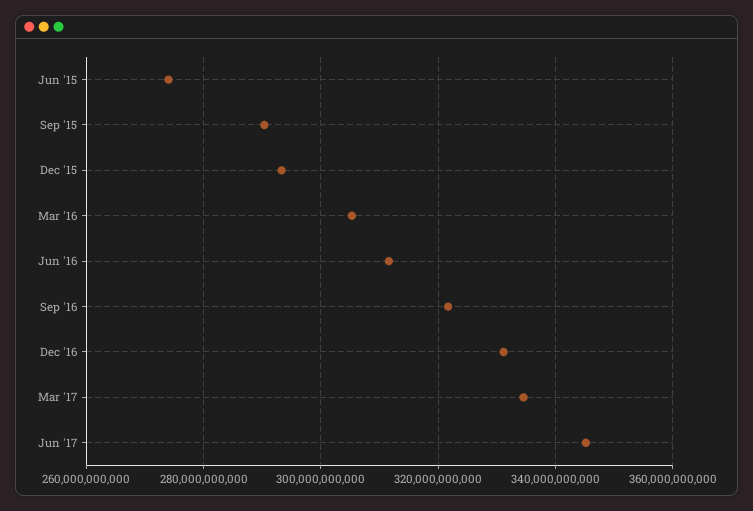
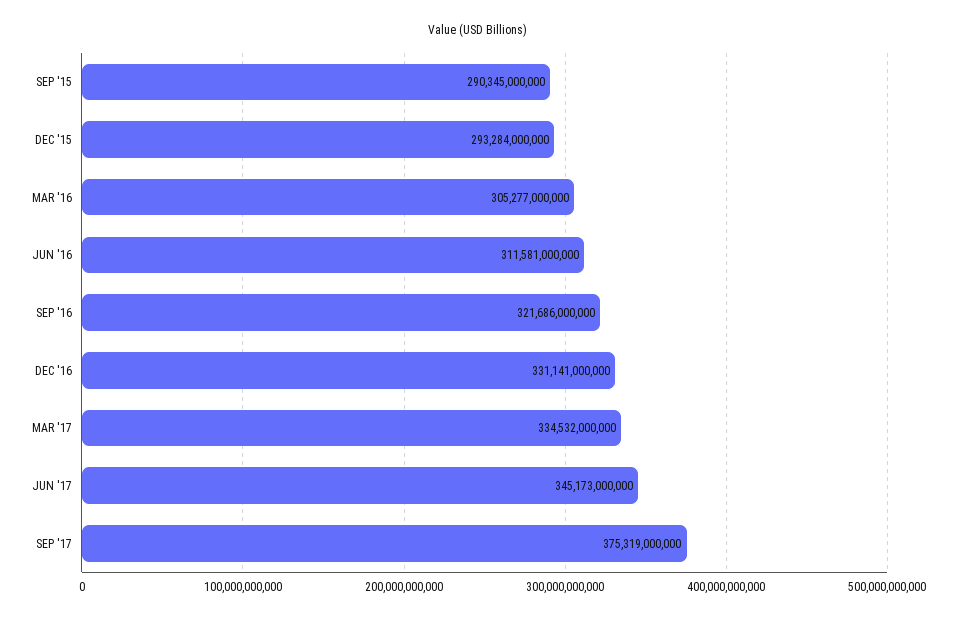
Jun '15: 274000000000 -> none
SEP '17: none -> 375319000000

